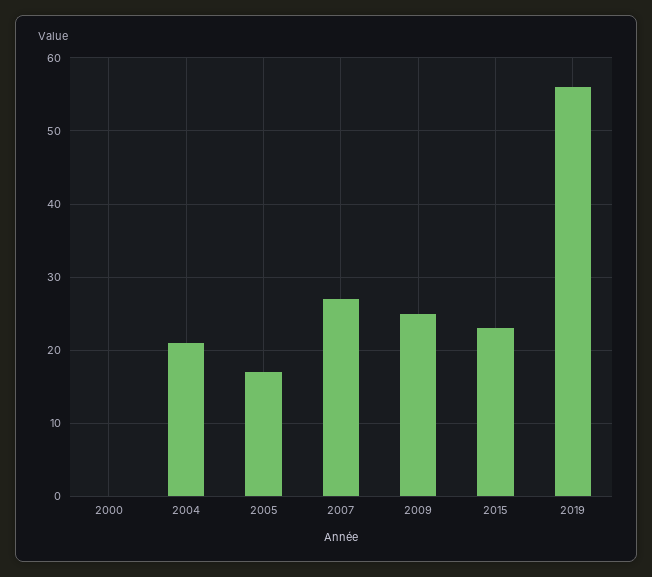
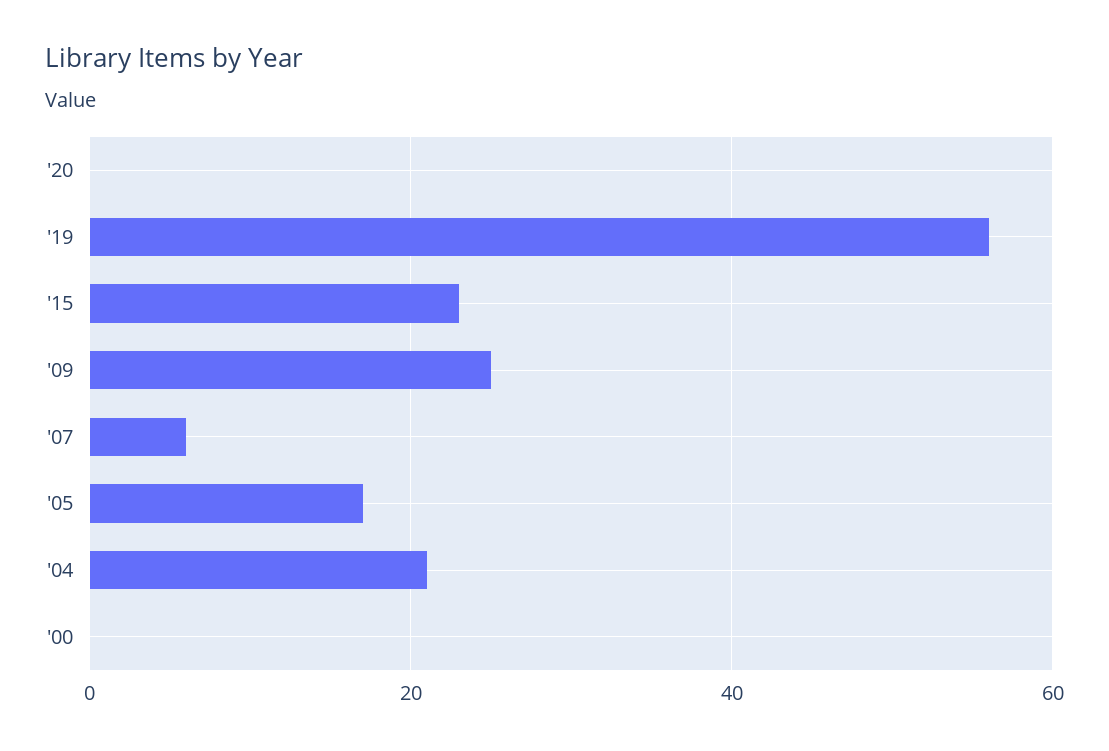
2007: 27 -> 5
'20: none -> 0

